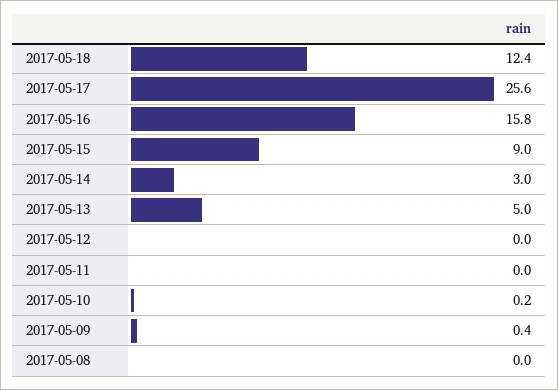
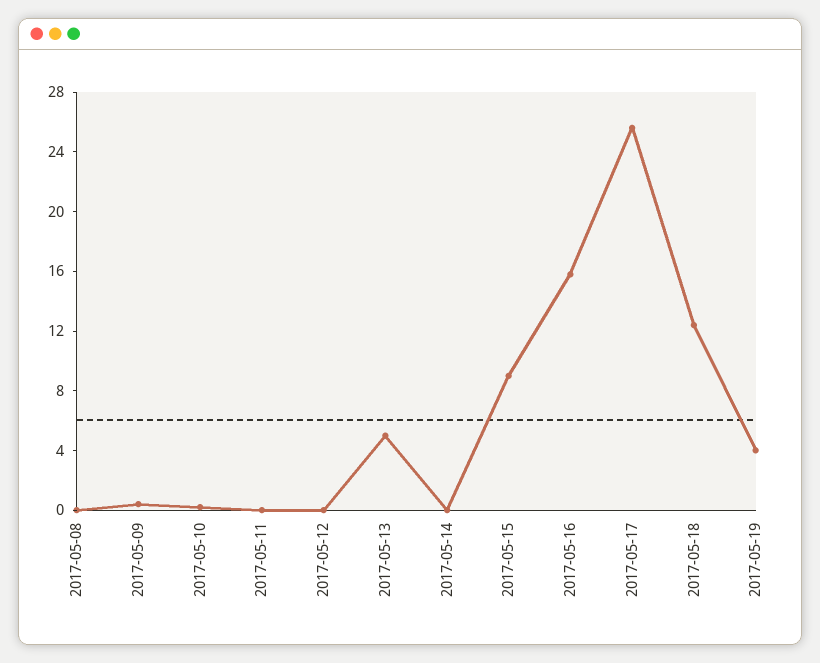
2017-05-14: 3 -> 0
2017-05-19: none -> 4

